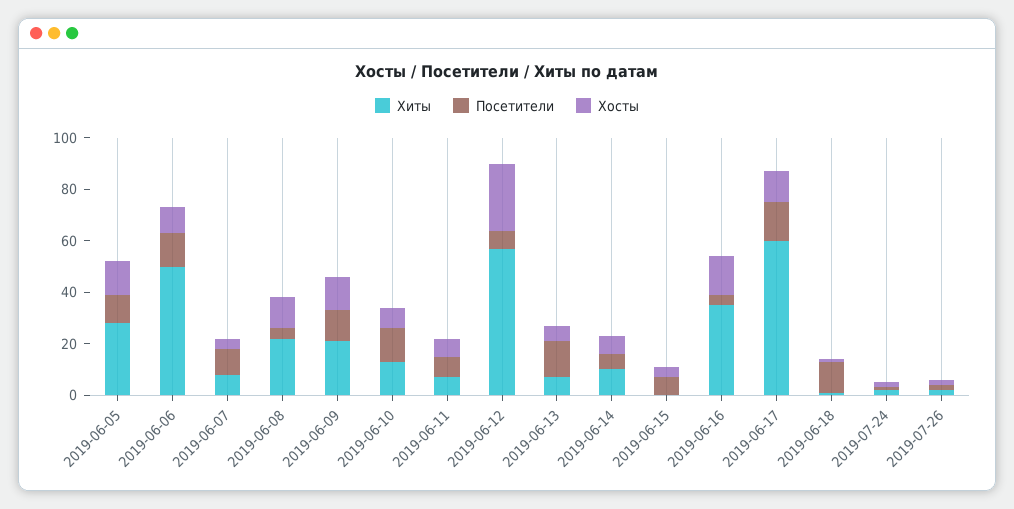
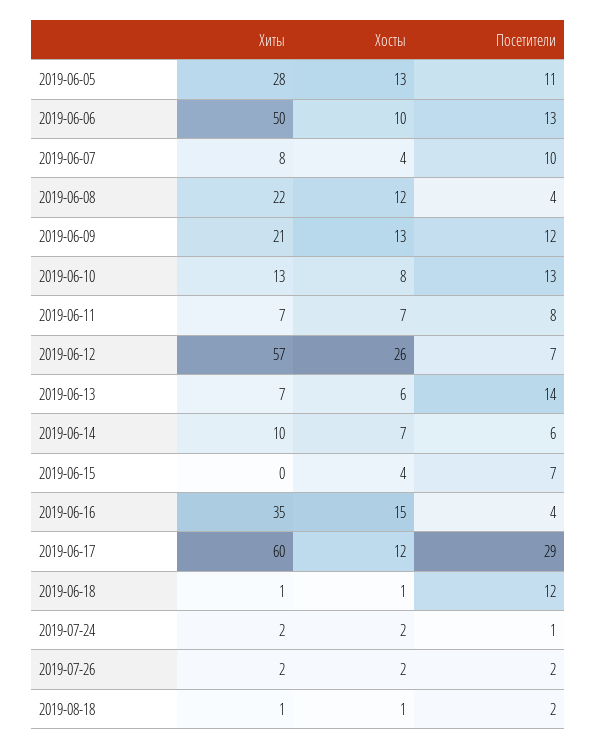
Посетители, 2019-06-17: 15 -> 29
Хиты, 2019-08-18: none -> 1
Хосты, 2019-08-18: none -> 1
Посетители, 2019-08-18: none -> 2

